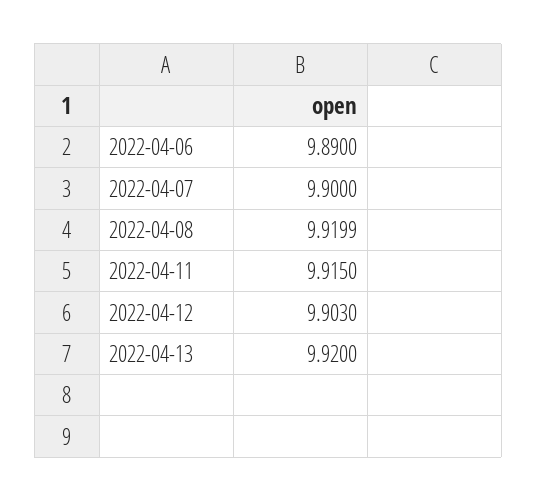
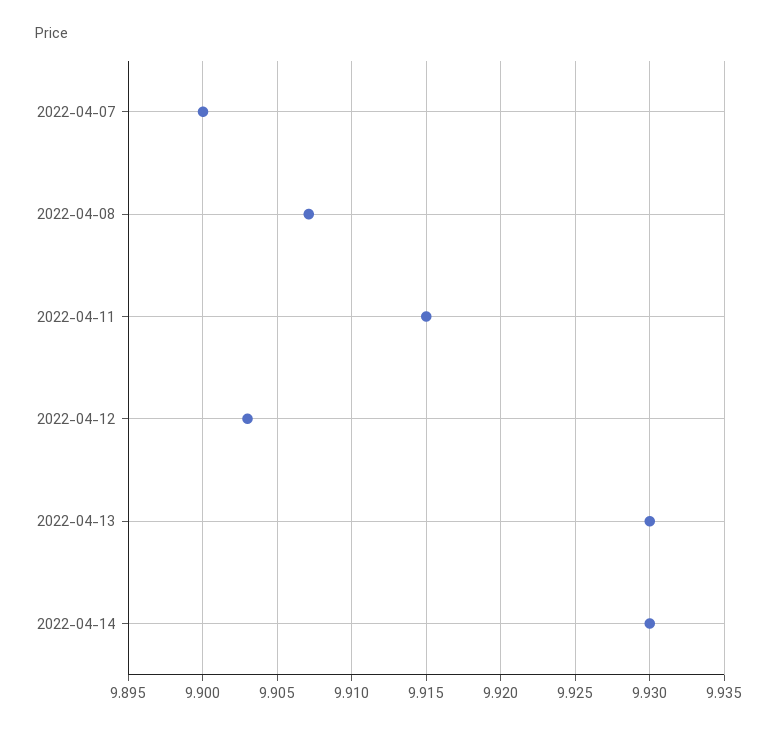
2022-04-06: 9.89 -> none
2022-04-08: 9.9199 -> 9.907
2022-04-13: 9.92 -> 9.93
2022-04-14: none -> 9.93

